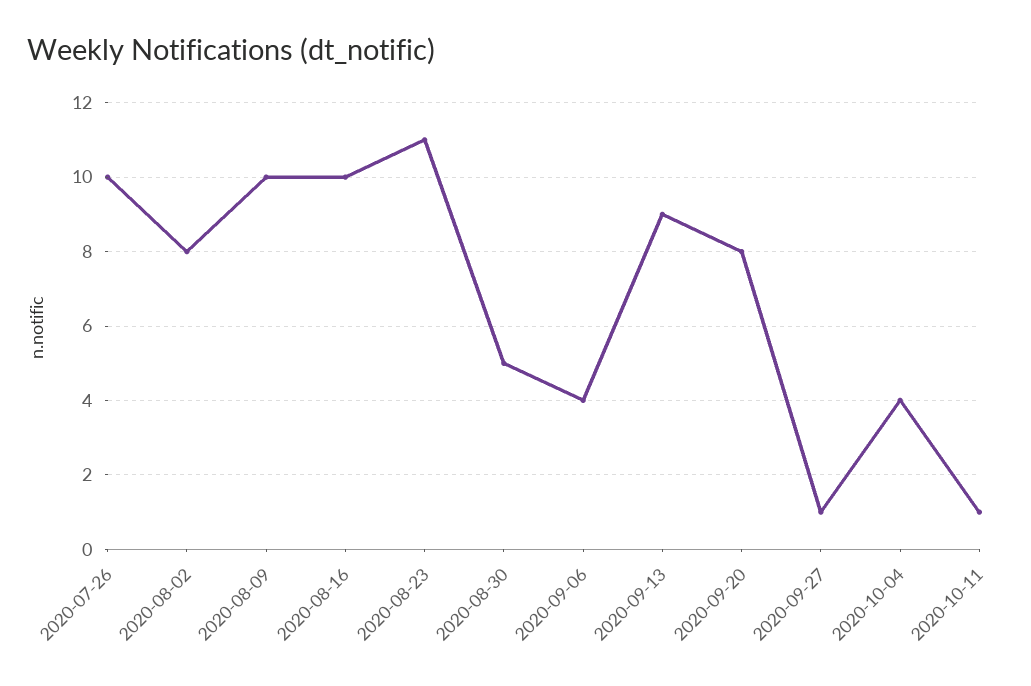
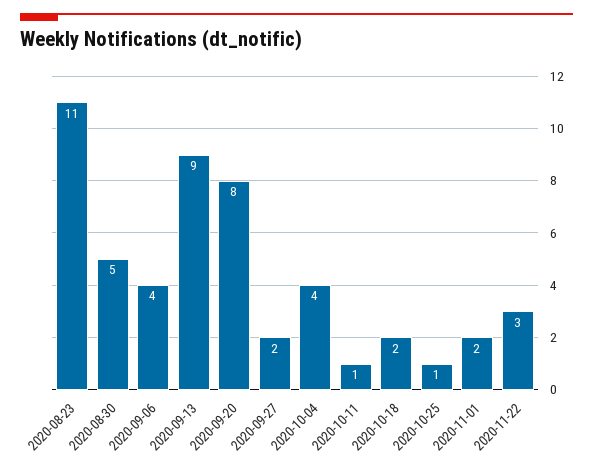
2020-07-26: 10 -> none
2020-08-02: 8 -> none
2020-08-09: 10 -> none
2020-08-16: 10 -> none
2020-09-27: 1 -> 2
2020-10-18: none -> 2
2020-10-25: none -> 1
2020-11-01: none -> 2
2020-11-22: none -> 3

